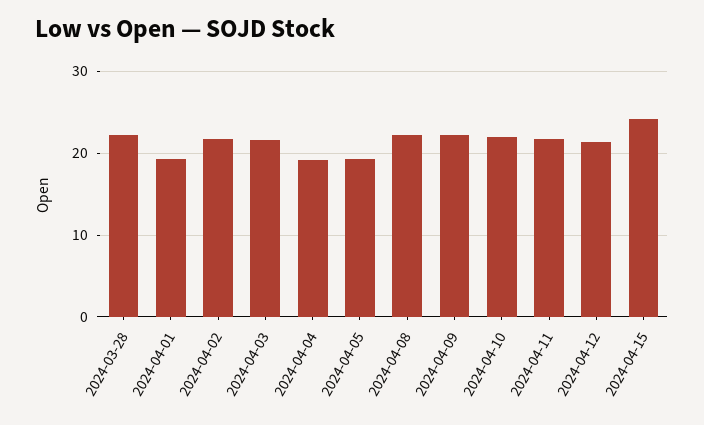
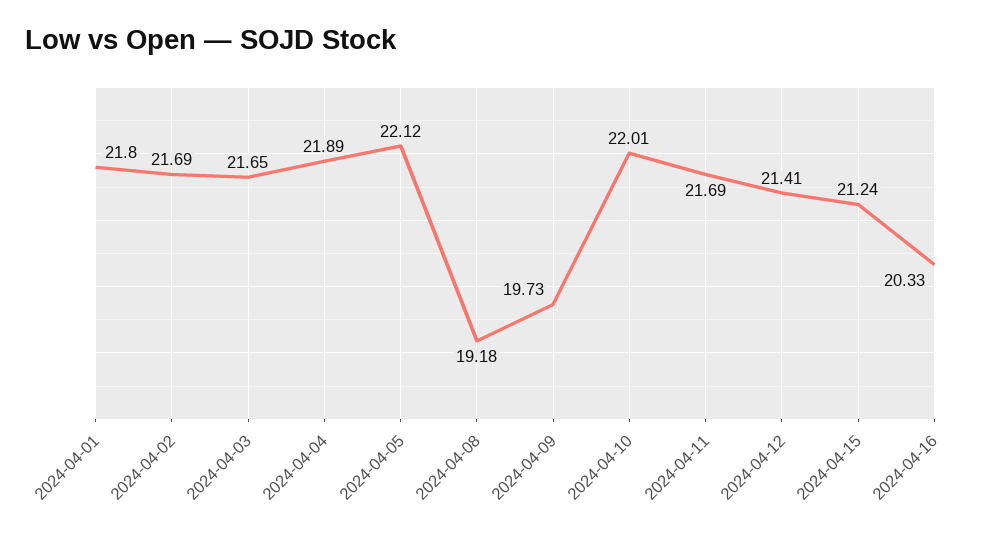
2024-03-28: 22 -> none
2024-04-01: 19 -> 21.8
2024-04-04: 19 -> 21.89
2024-04-05: 19 -> 22.12
2024-04-08: 22 -> 19.18
2024-04-09: 22 -> 19.73
2024-04-15: 24 -> 21.24
2024-04-16: none -> 20.33

